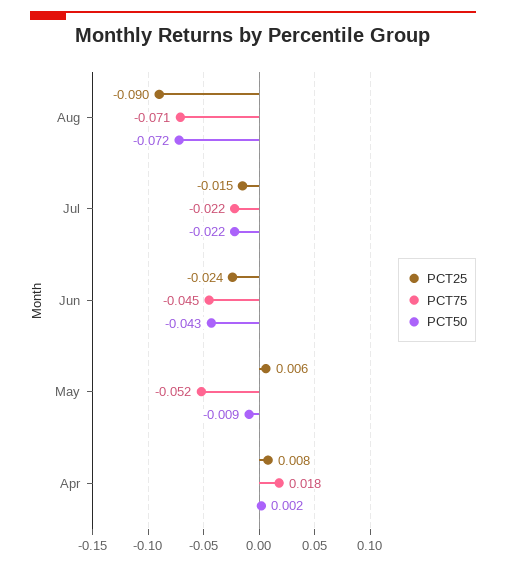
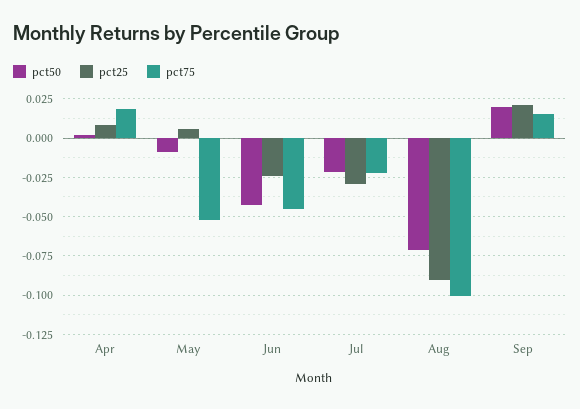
PCT75, Aug: -0.071 -> -0.1
PCT25, Jul: -0.015 -> -0.03
PCT50, Sep: none -> 0.02
PCT25, Sep: none -> 0.02
PCT75, Sep: none -> 0.015

